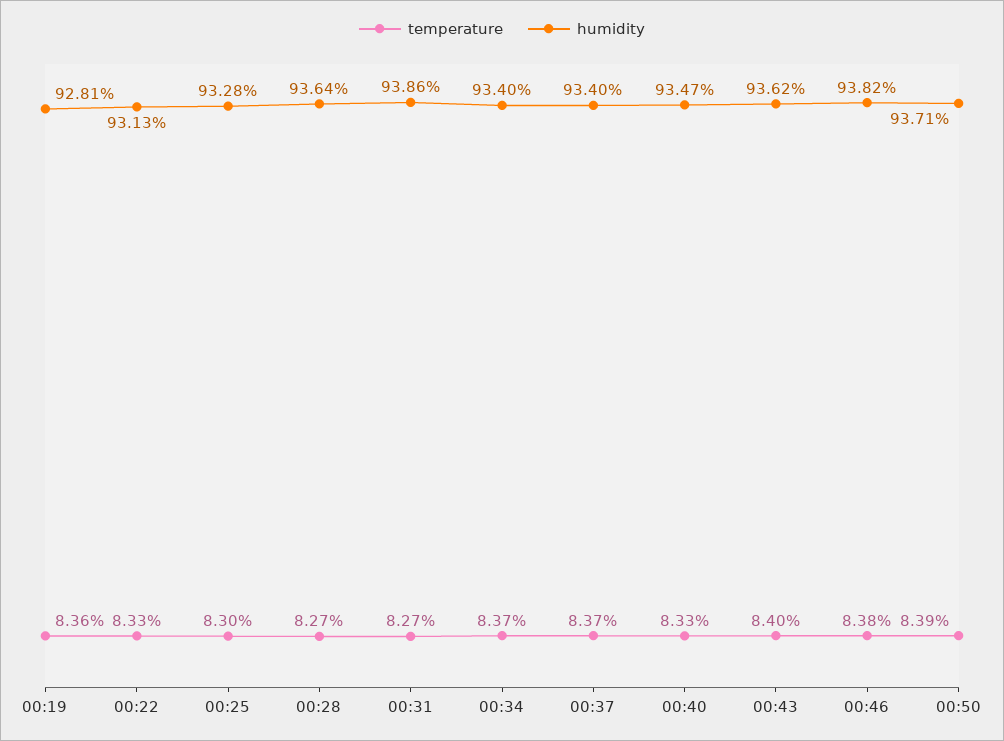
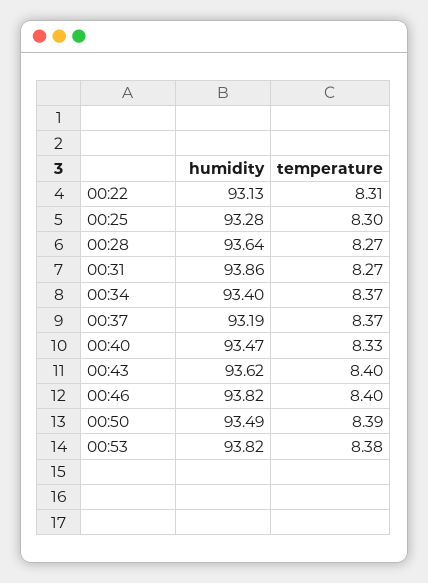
temperature, 00:19: 8.36 -> none
humidity, 00:19: 92.81 -> none
temperature, 00:22: 8.33 -> 8.31
humidity, 00:37: 93.4 -> 93.19
temperature, 00:46: 8.38 -> 8.4
humidity, 00:50: 93.71 -> 93.49
humidity, 00:53: none -> 93.82
temperature, 00:53: none -> 8.38

